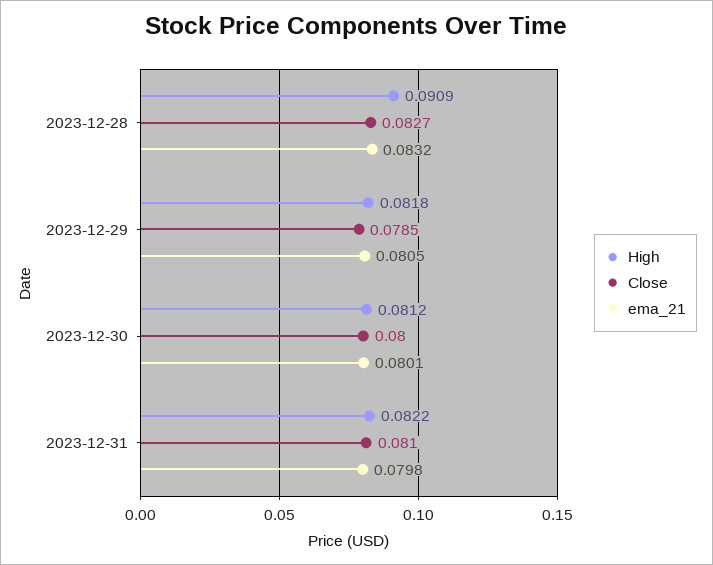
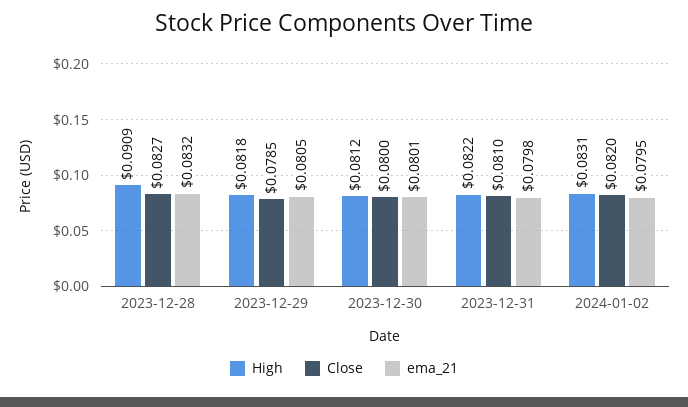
High, 2024-01-02: none -> 0.0831
Close, 2024-01-02: none -> 0.082
ema_21, 2024-01-02: none -> 0.0795

